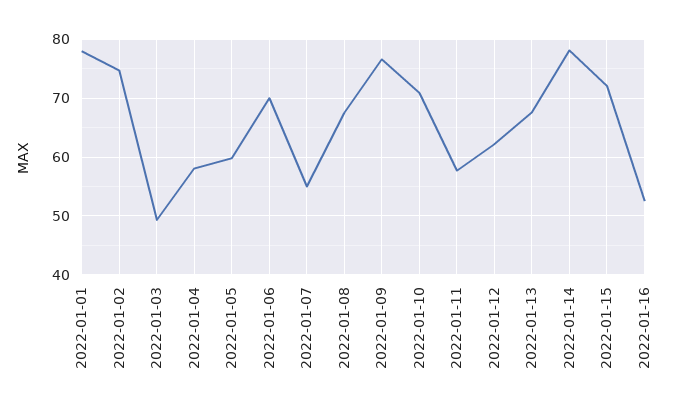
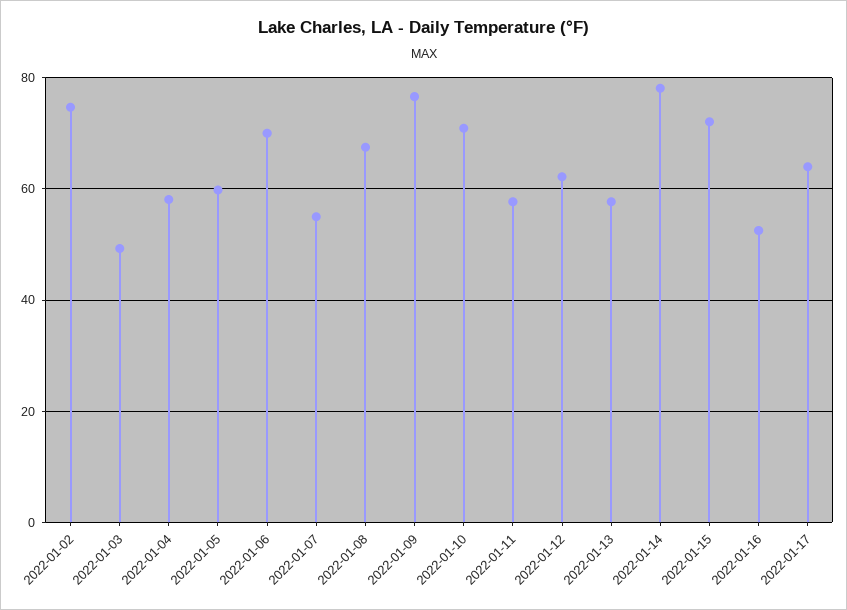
2022-01-01: 78 -> none
2022-01-13: 68 -> 58
2022-01-17: none -> 64

